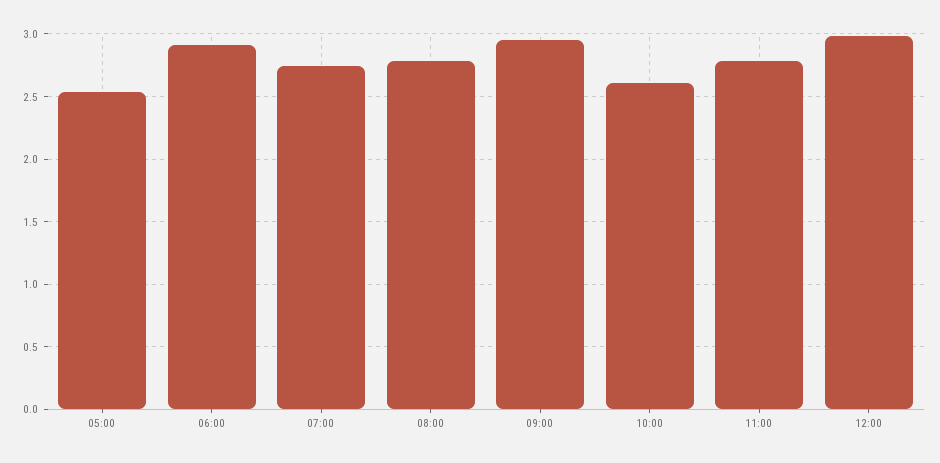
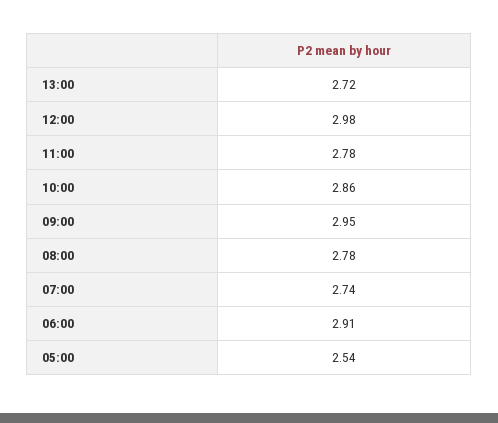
10:00: 2.6 -> 2.86
13:00: none -> 2.72

